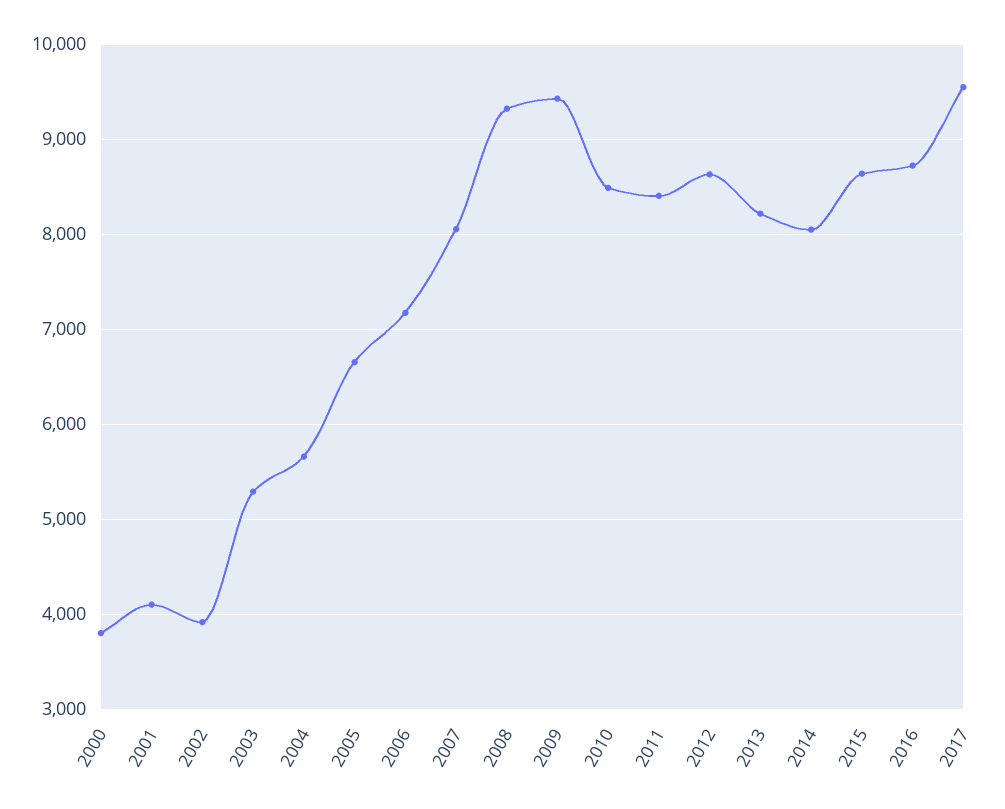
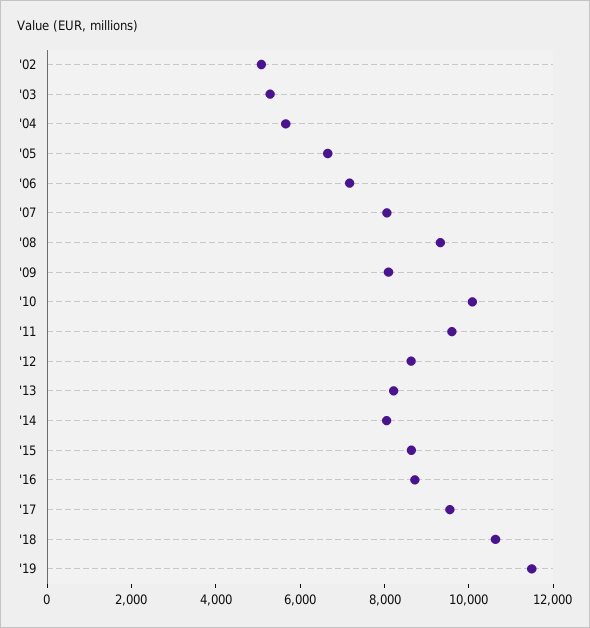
2000: 3800 -> none
2001: 4100 -> none
2002: 3900 -> 5000
2009: 9400 -> 8000
2010: 8500 -> 10000
2011: 8400 -> 9500
'18: none -> 10500
'19: none -> 11500

